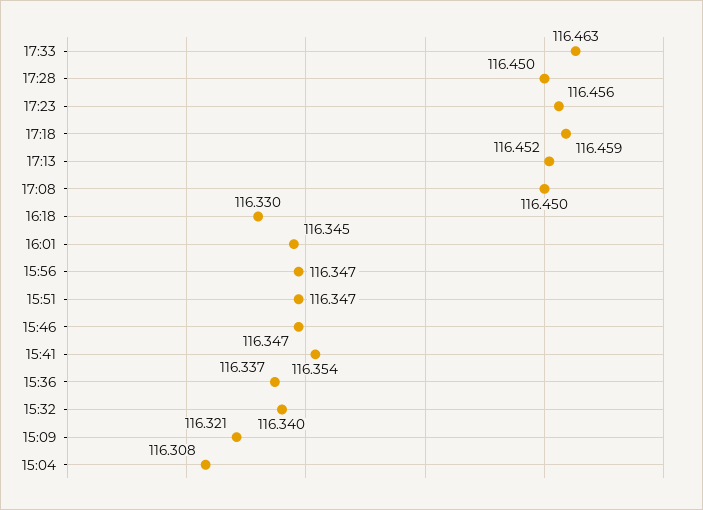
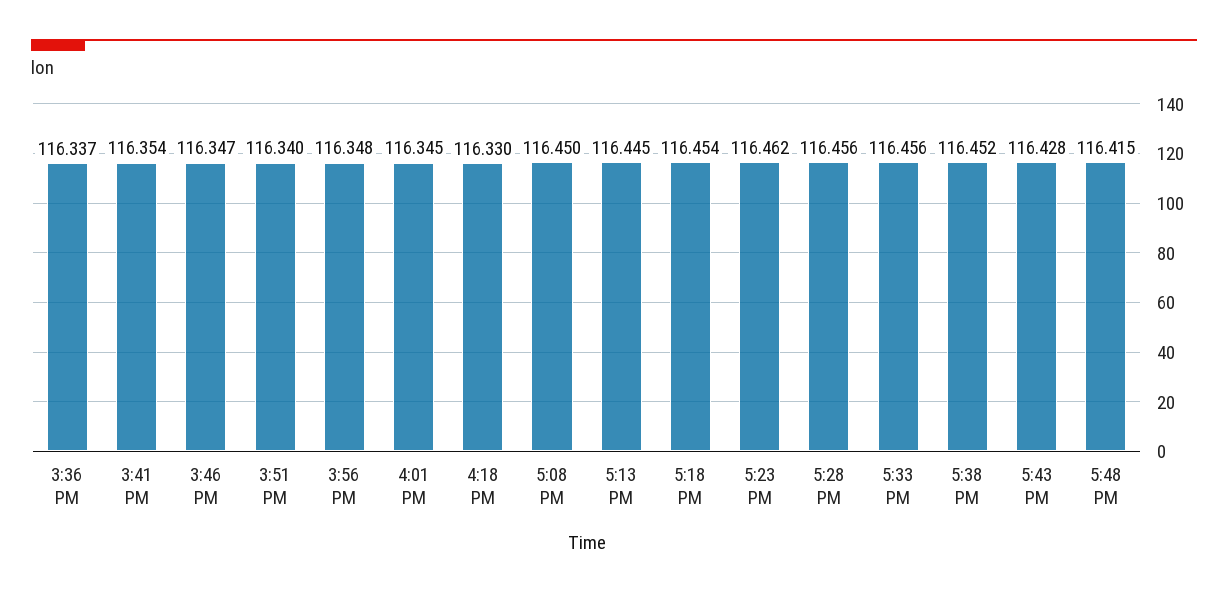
17:33: 116.463 -> 116.456
17:28: 116.45 -> 116.456
17:23: 116.456 -> 116.462
17:18: 116.459 -> 116.454
17:13: 116.452 -> 116.445
15:56: 116.347 -> 116.348
15:51: 116.347 -> 116.34
15:32: 116.34 -> none
15:09: 116.321 -> none
15:04: 116.308 -> none
5:38 PM: none -> 116.452
5:43 PM: none -> 116.428
5:48 PM: none -> 116.415

